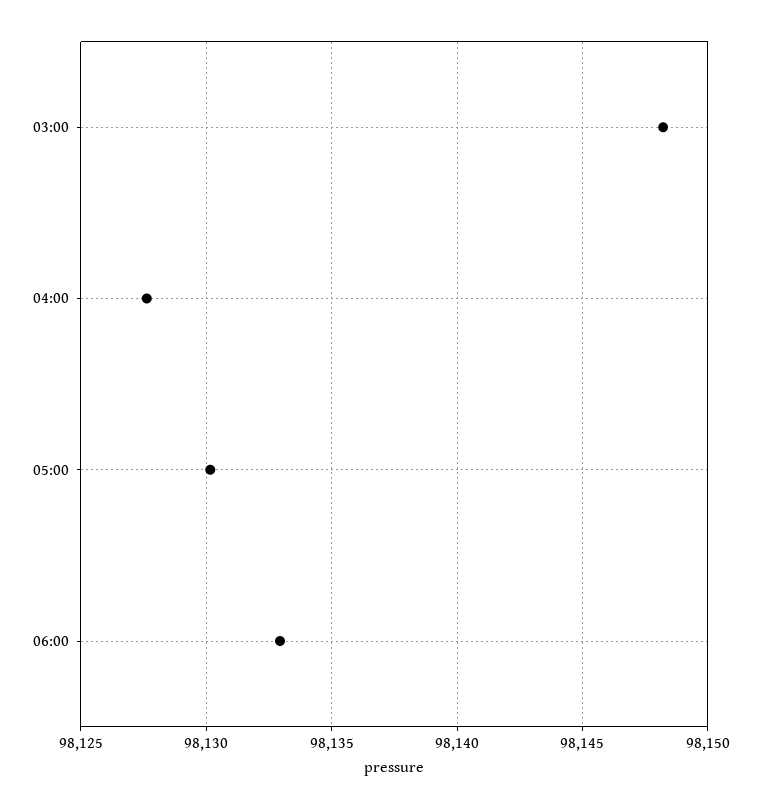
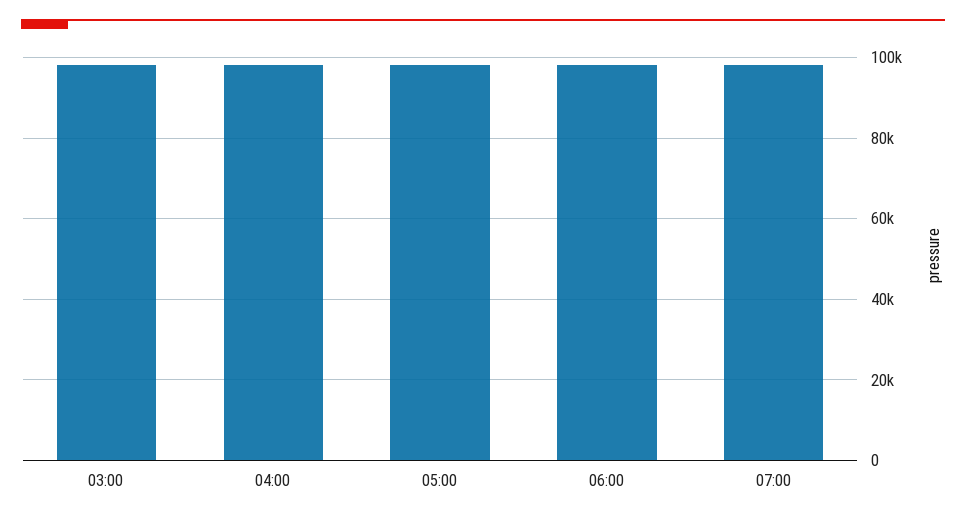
07:00: none -> 98000

